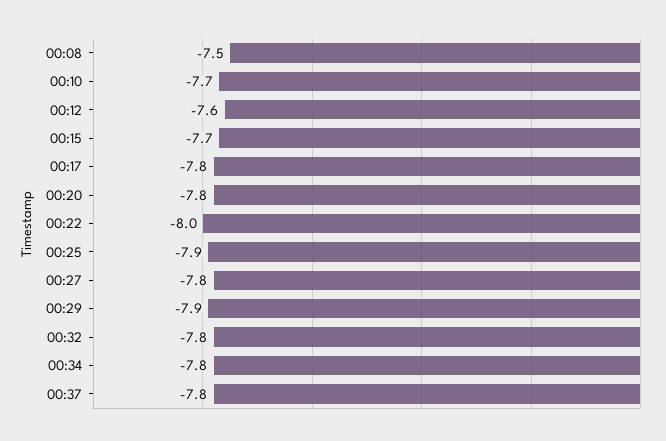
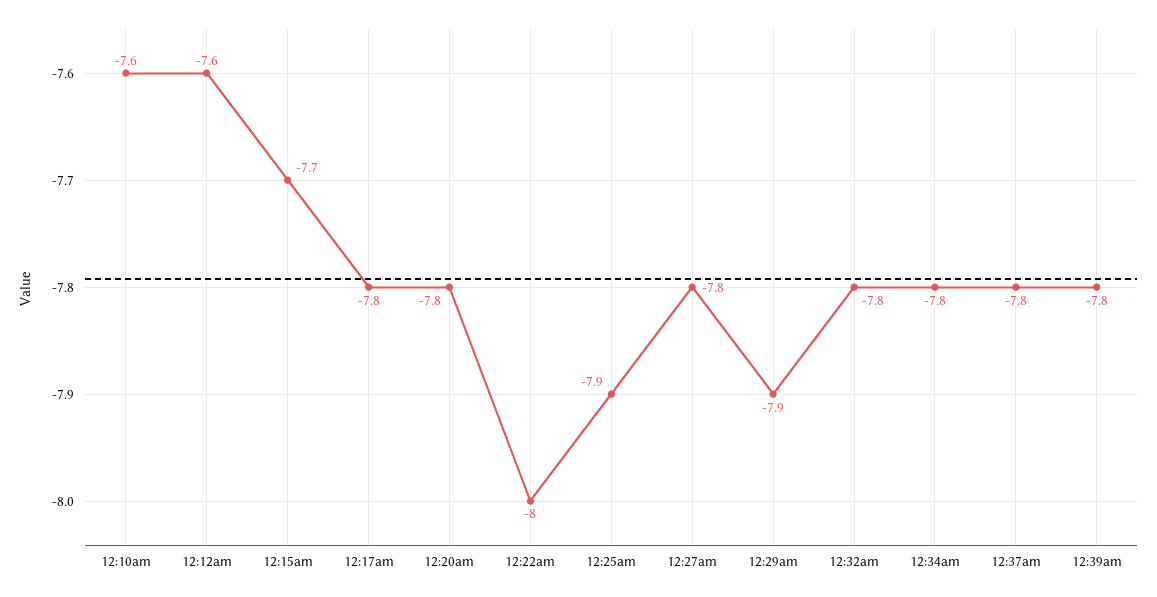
00:08: -7.5 -> none
00:10: -7.7 -> -7.6
12:39am: none -> -7.8

